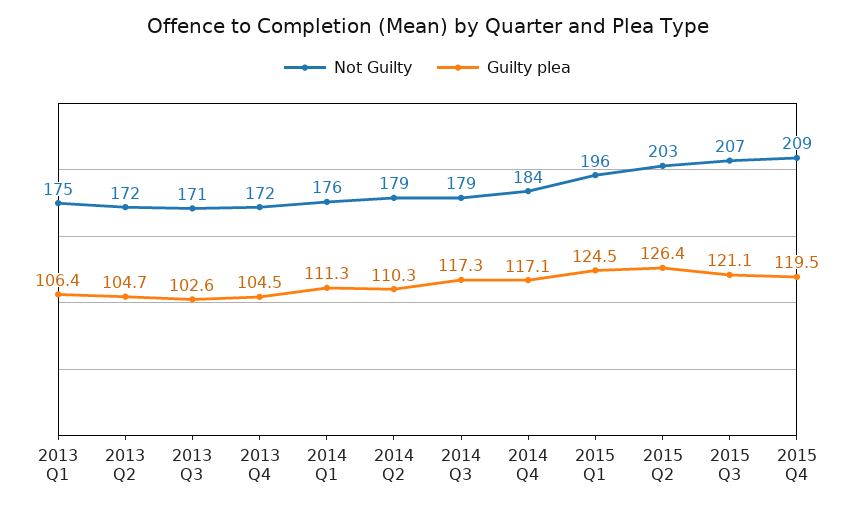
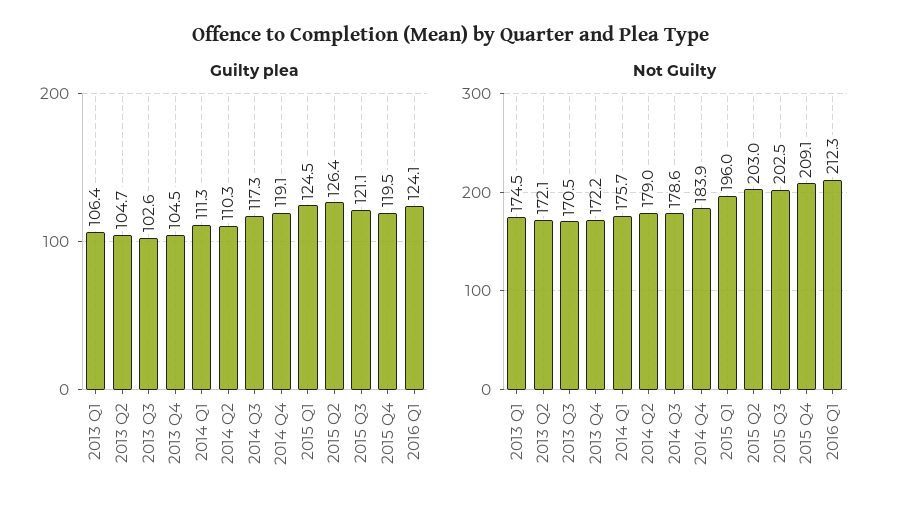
Guilty plea, 2014 Q4: 117.1 -> 119.1
Not Guilty, 2015 Q3: 207 -> 202.5
Guilty plea, 2016 Q1: none -> 124.1
Not Guilty, 2016 Q1: none -> 212.3

